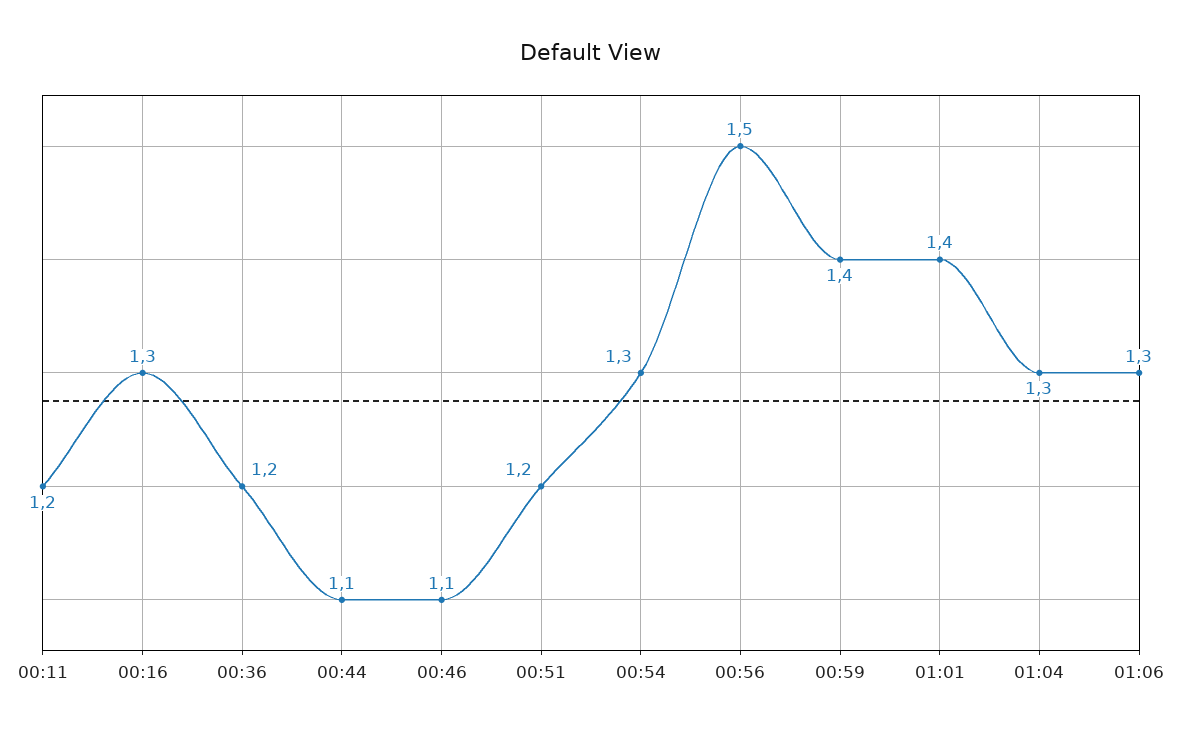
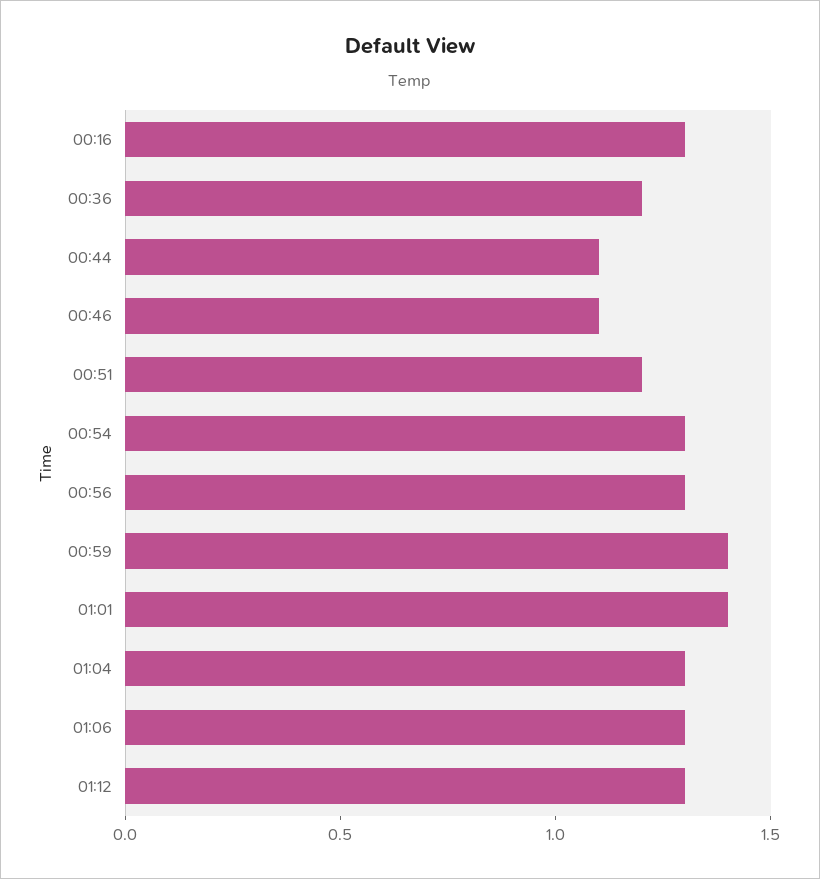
00:11: 1.2 -> none
00:56: 1.5 -> 1.3
01:12: none -> 1.3

